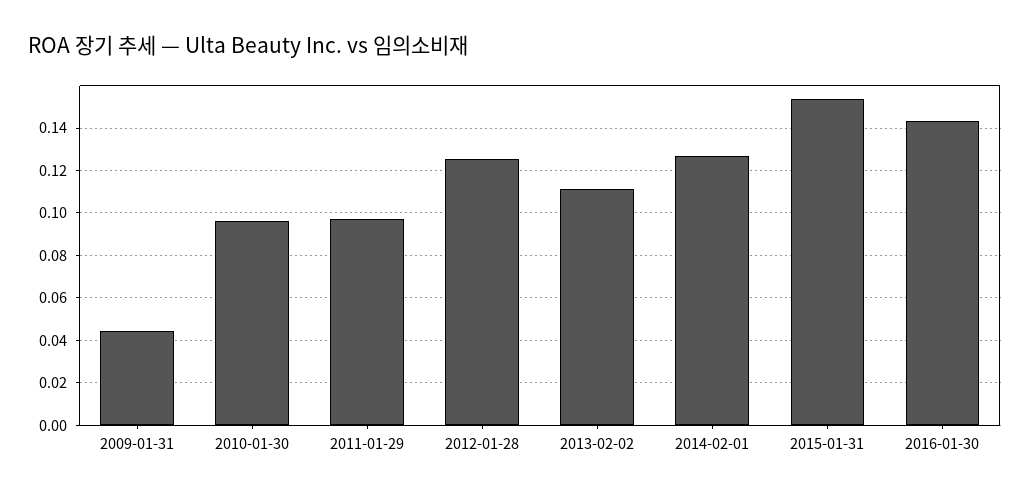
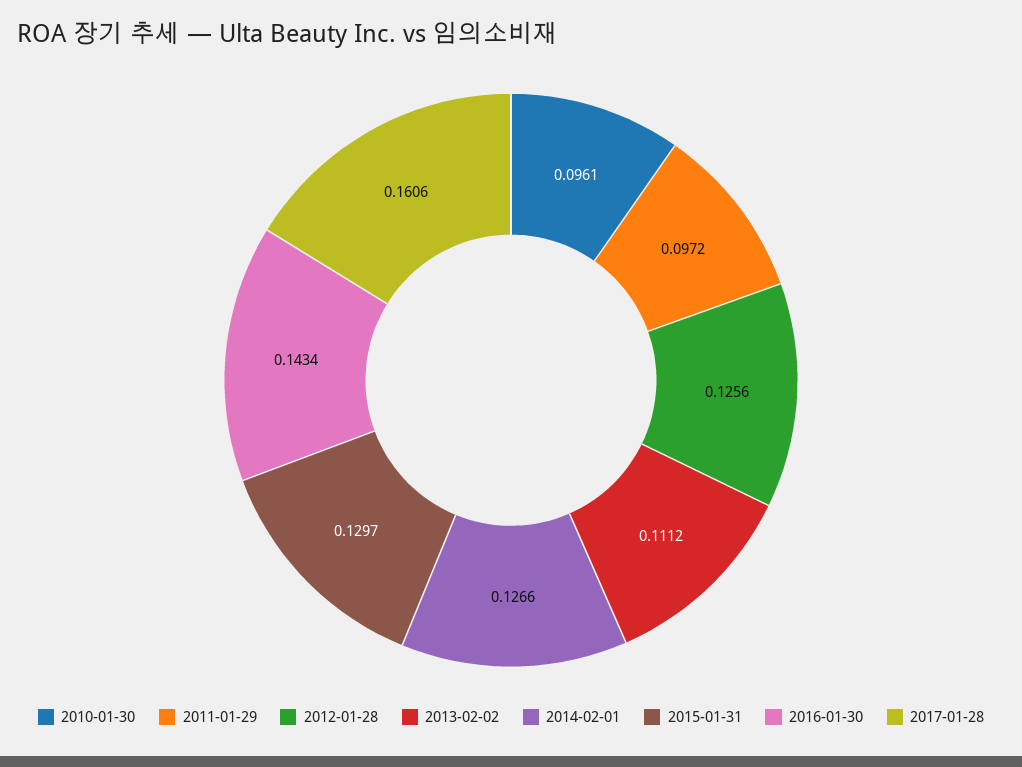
2009-01-31: 0.045 -> none
2015-01-31: 0.155 -> 0.1297
2017-01-28: none -> 0.1606

